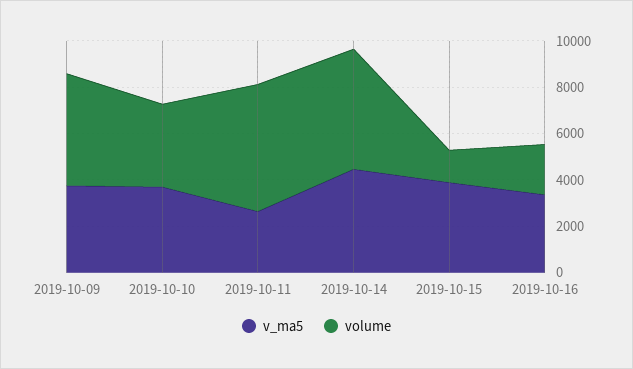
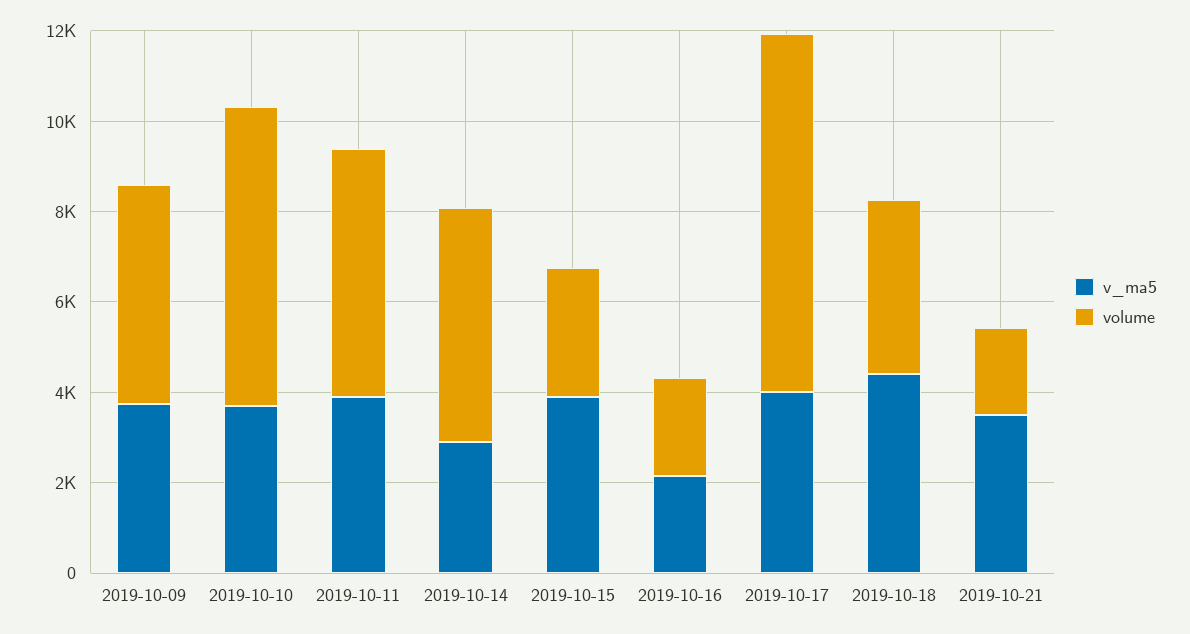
volume, 2019-10-10: 3500 -> 6500
v_ma5, 2019-10-11: 2500 -> 4000
v_ma5, 2019-10-14: 4500 -> 3000
volume, 2019-10-15: 1500 -> 3000
v_ma5, 2019-10-16: 3500 -> 2000
v_ma5, 2019-10-17: none -> 4000
volume, 2019-10-17: none -> 8000
v_ma5, 2019-10-18: none -> 4500
volume, 2019-10-18: none -> 4000
v_ma5, 2019-10-21: none -> 3500
volume, 2019-10-21: none -> 2000

